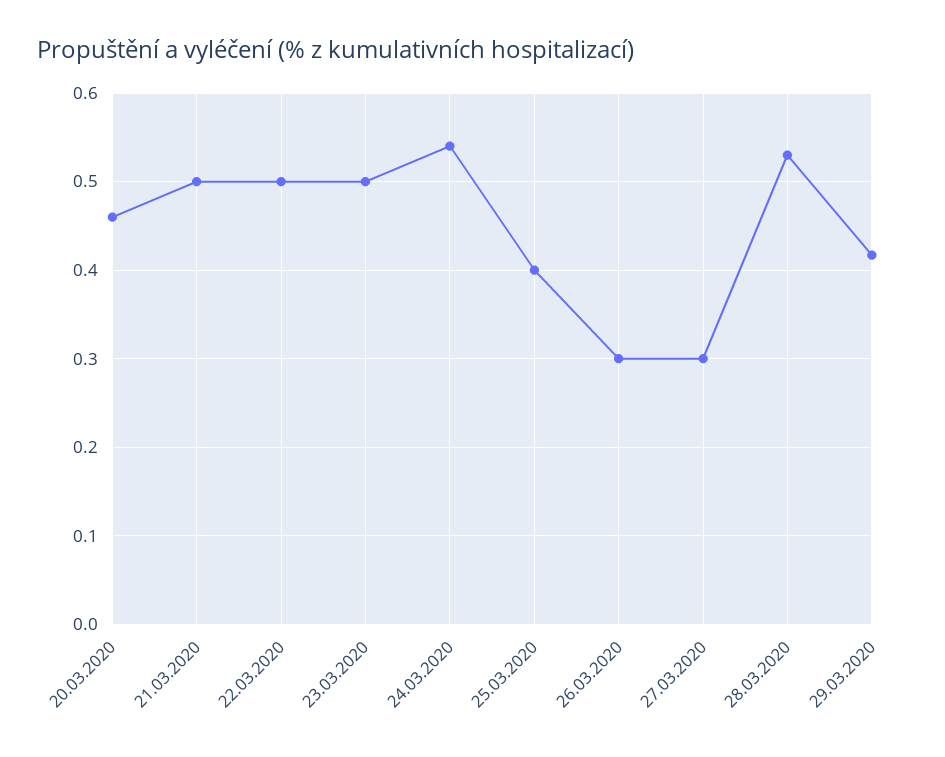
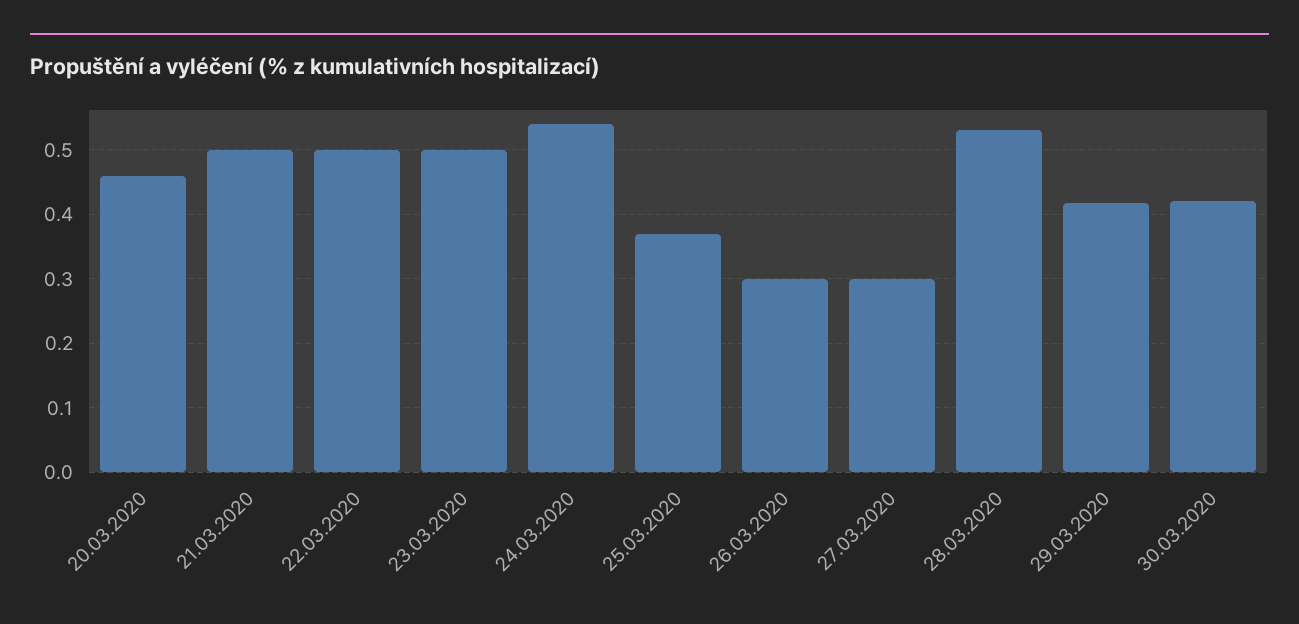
25.03.2020: 0.4 -> 0.37
30.03.2020: none -> 0.42

